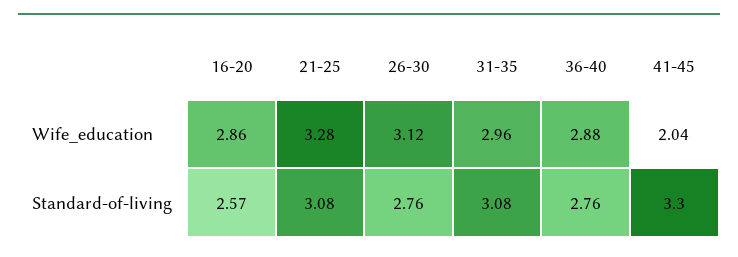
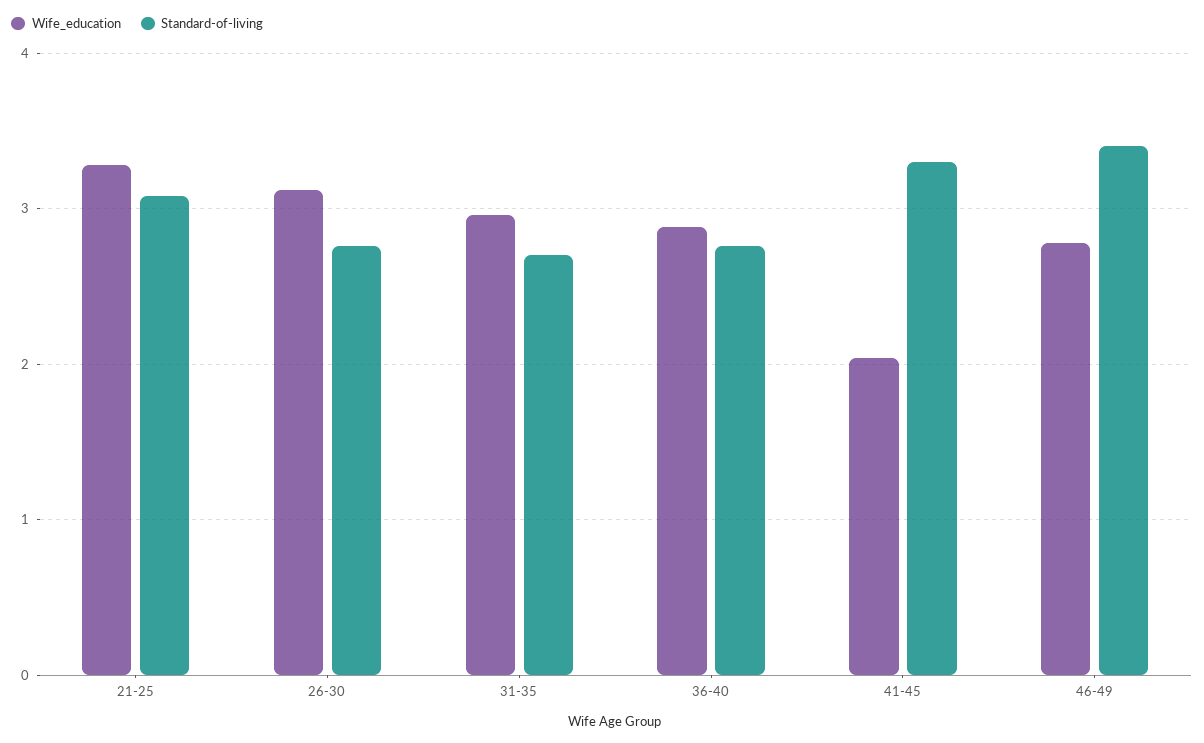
Wife_education, 16-20: 2.86 -> none
Standard-of-living, 16-20: 2.57 -> none
Standard-of-living, 31-35: 3.08 -> 2.7
Wife_education, 46-49: none -> 2.8
Standard-of-living, 46-49: none -> 3.4

